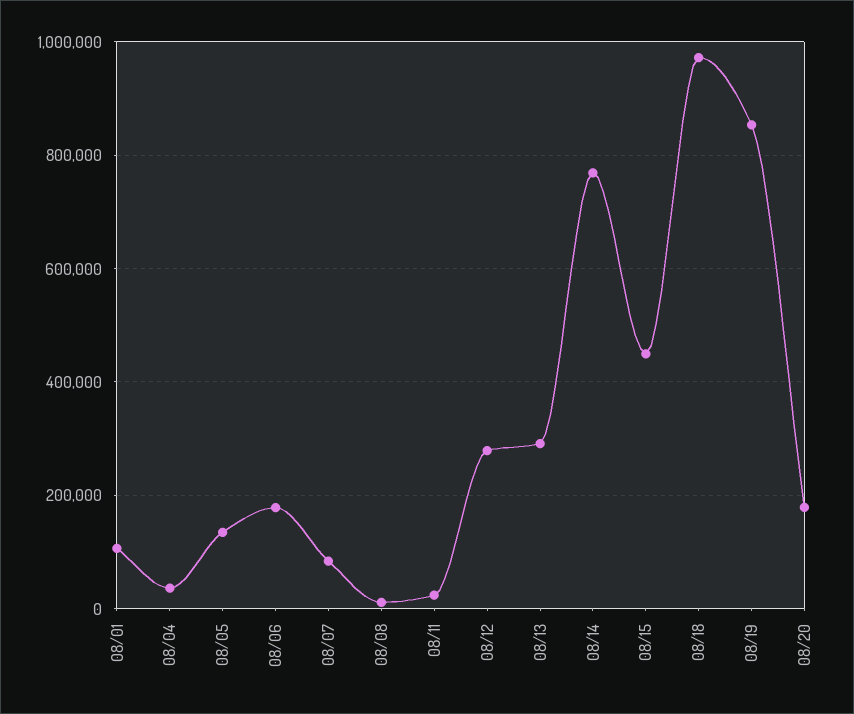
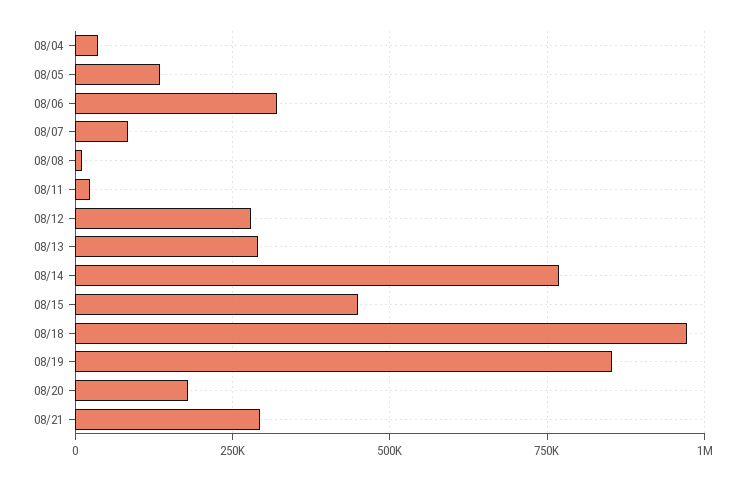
08/01: 100000 -> none
08/06: 180000 -> 325000
08/21: none -> 300000

